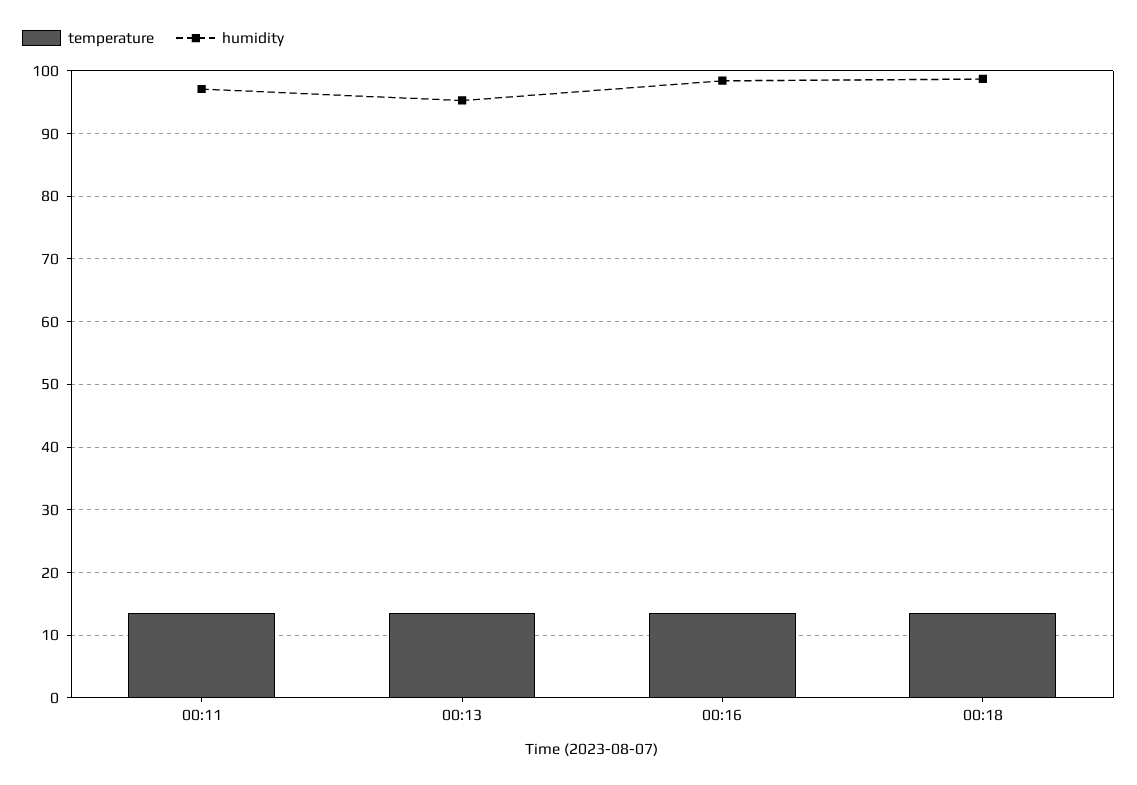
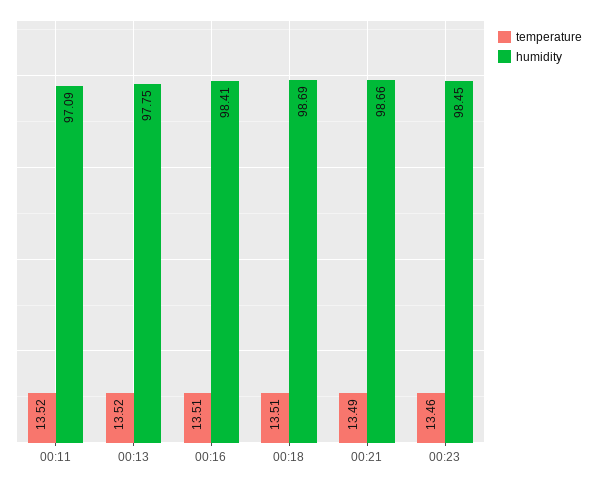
humidity, 00:13: 95 -> 97.75
temperature, 00:21: none -> 13.49
humidity, 00:21: none -> 98.66
temperature, 00:23: none -> 13.46
humidity, 00:23: none -> 98.45

